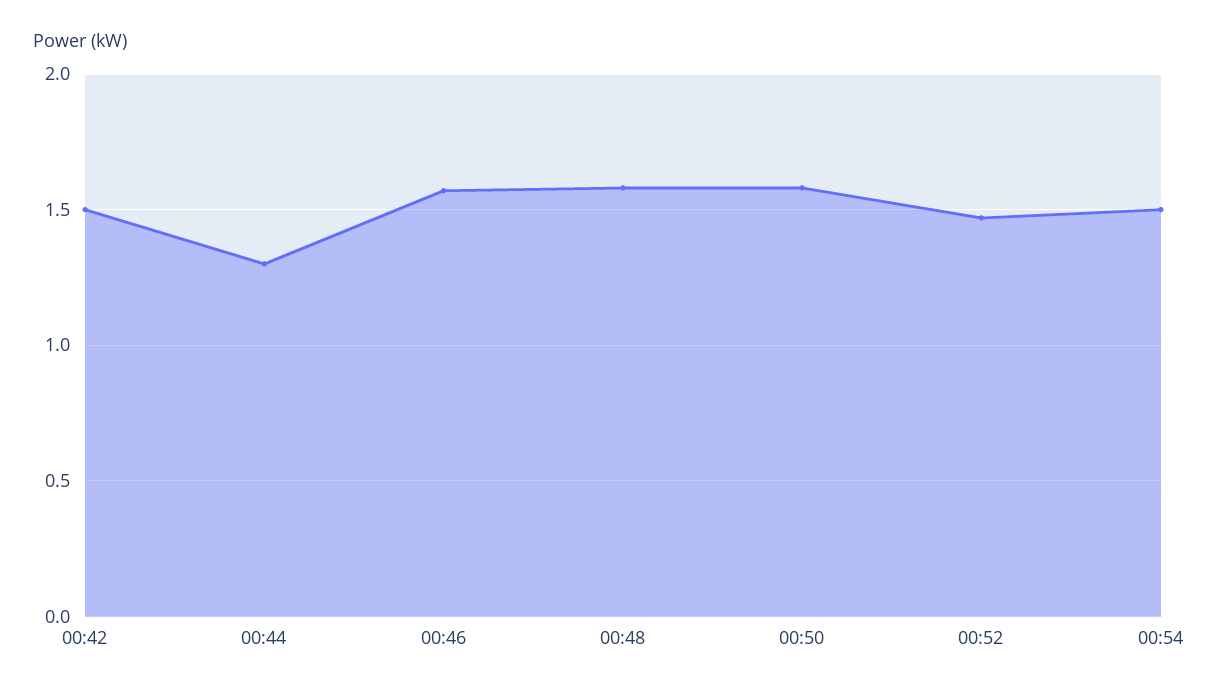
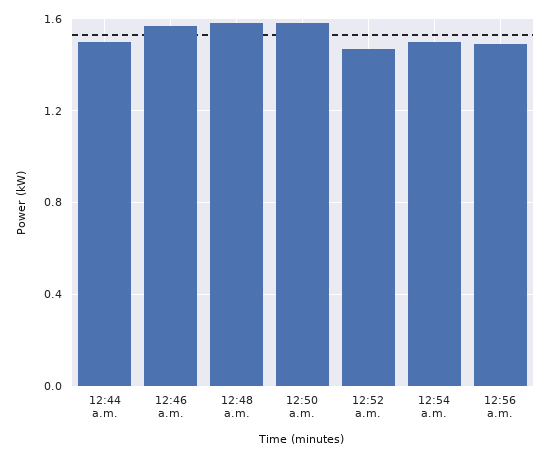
00:42: 1.5 -> none
00:44: 1.3 -> 1.5
12:56 a.m.: none -> 1.5

